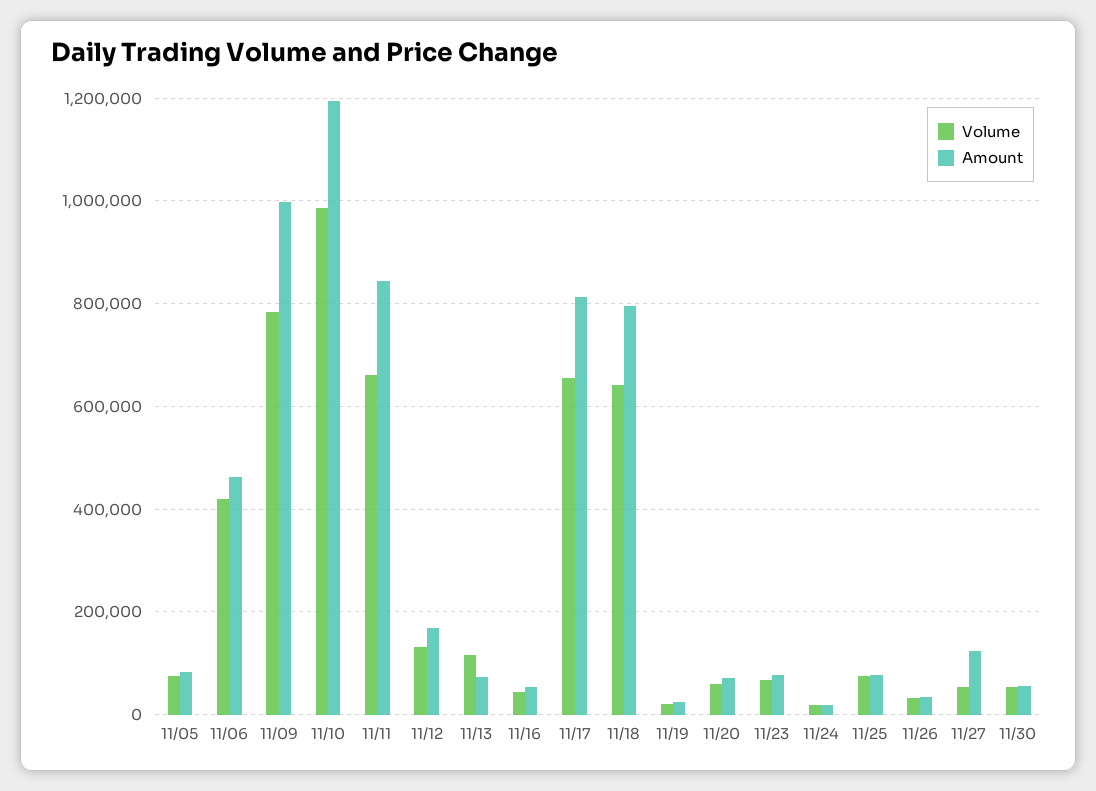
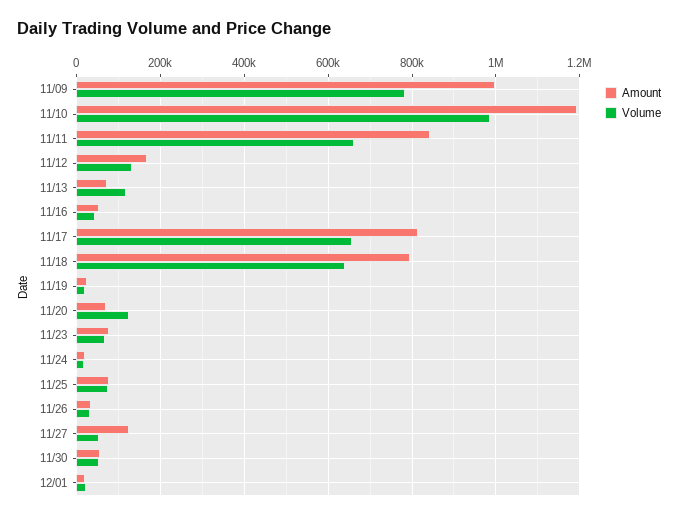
Volume, 11/05: 80000 -> none
Amount, 11/05: 80000 -> none
Volume, 11/06: 420000 -> none
Amount, 11/06: 460000 -> none
Volume, 11/20: 60000 -> 120000
Amount, 12/01: none -> 20000
Volume, 12/01: none -> 20000

